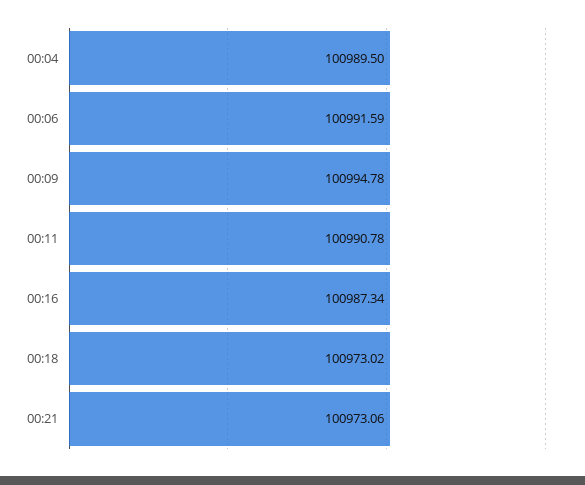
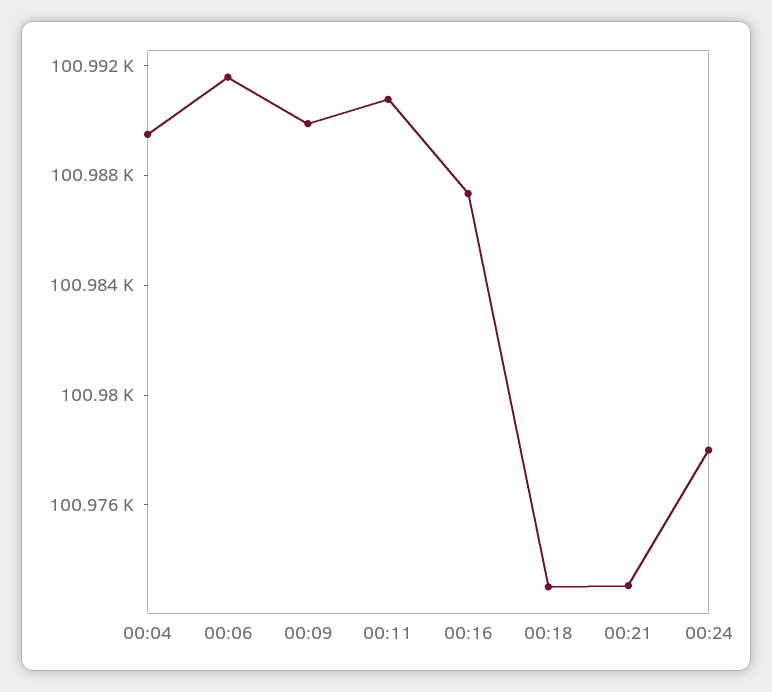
00:09: 100994.78 -> 100990
00:24: none -> 100978

